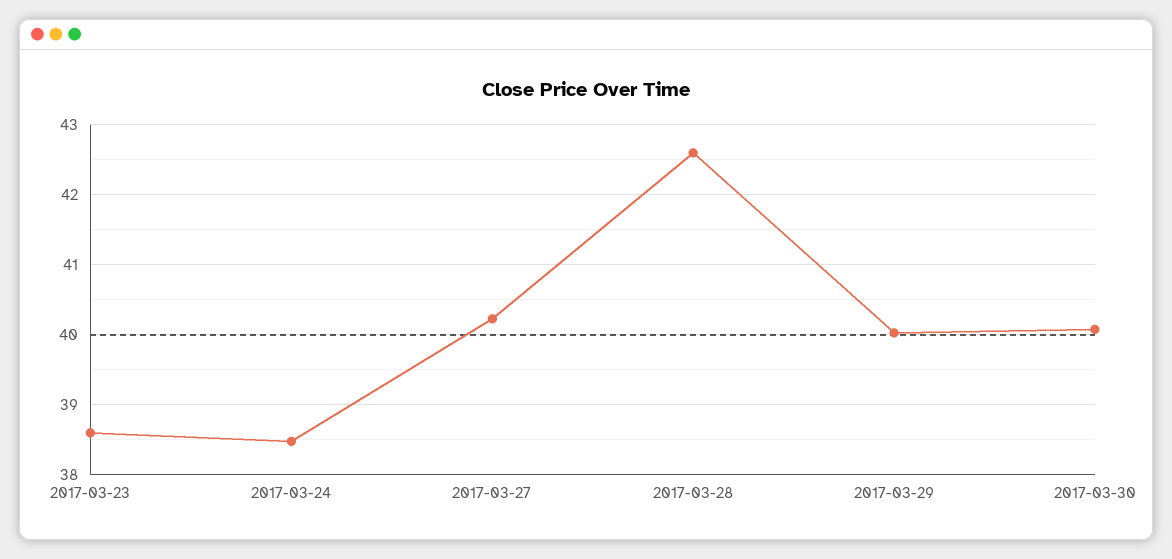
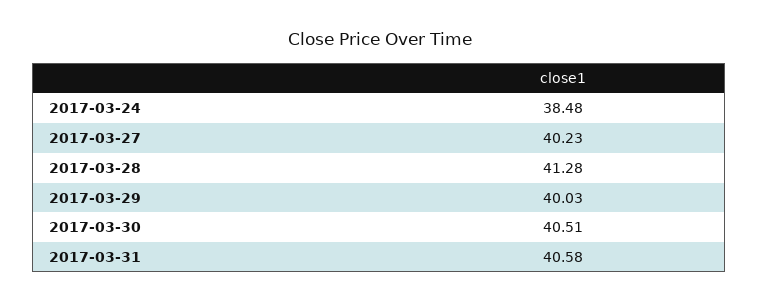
2017-03-23: 38.6 -> none
2017-03-28: 42.6 -> 41.28
2017-03-30: 40.1 -> 40.51
2017-03-31: none -> 40.58

